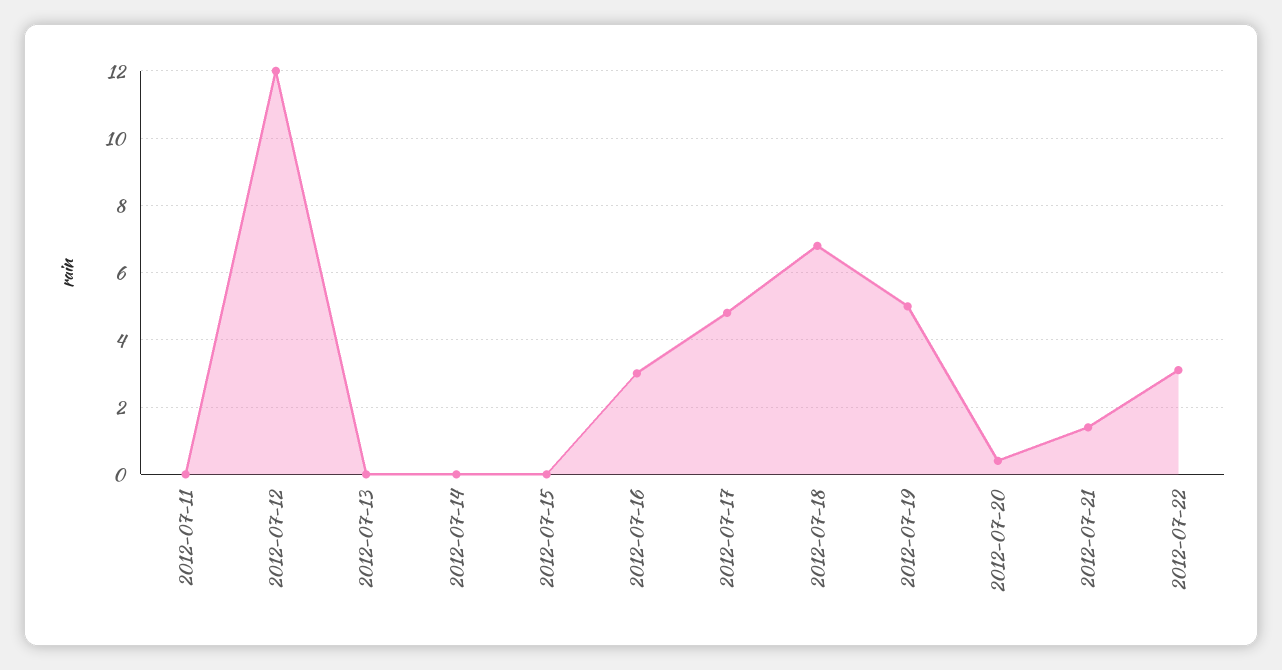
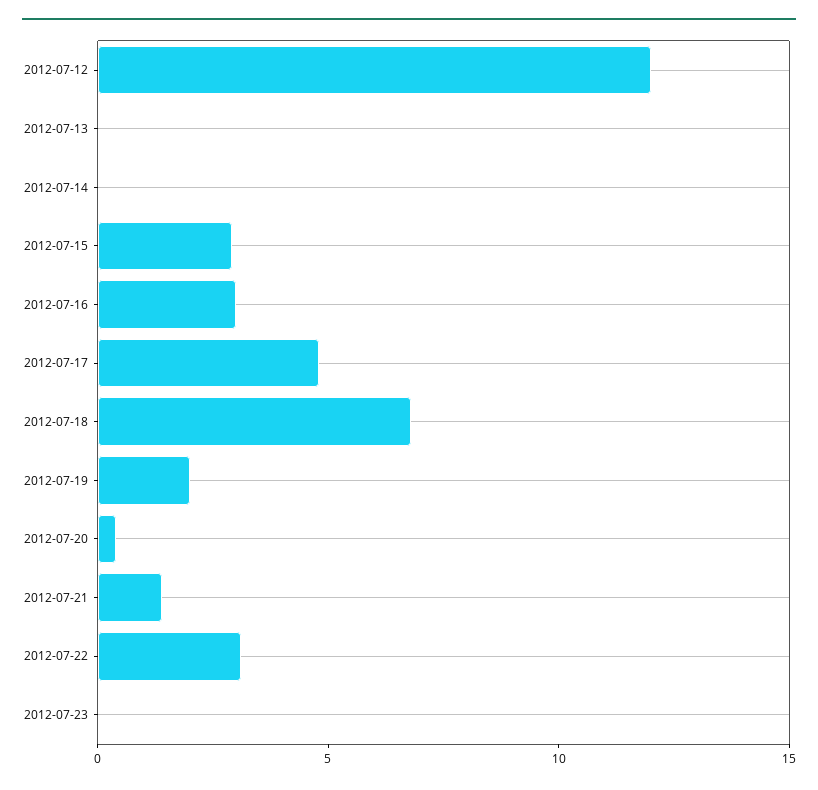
2012-07-11: 0 -> none
2012-07-15: 0 -> 3
2012-07-19: 5 -> 2
2012-07-23: none -> 0

